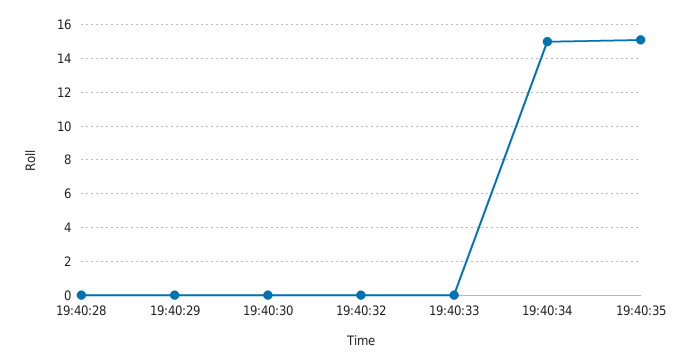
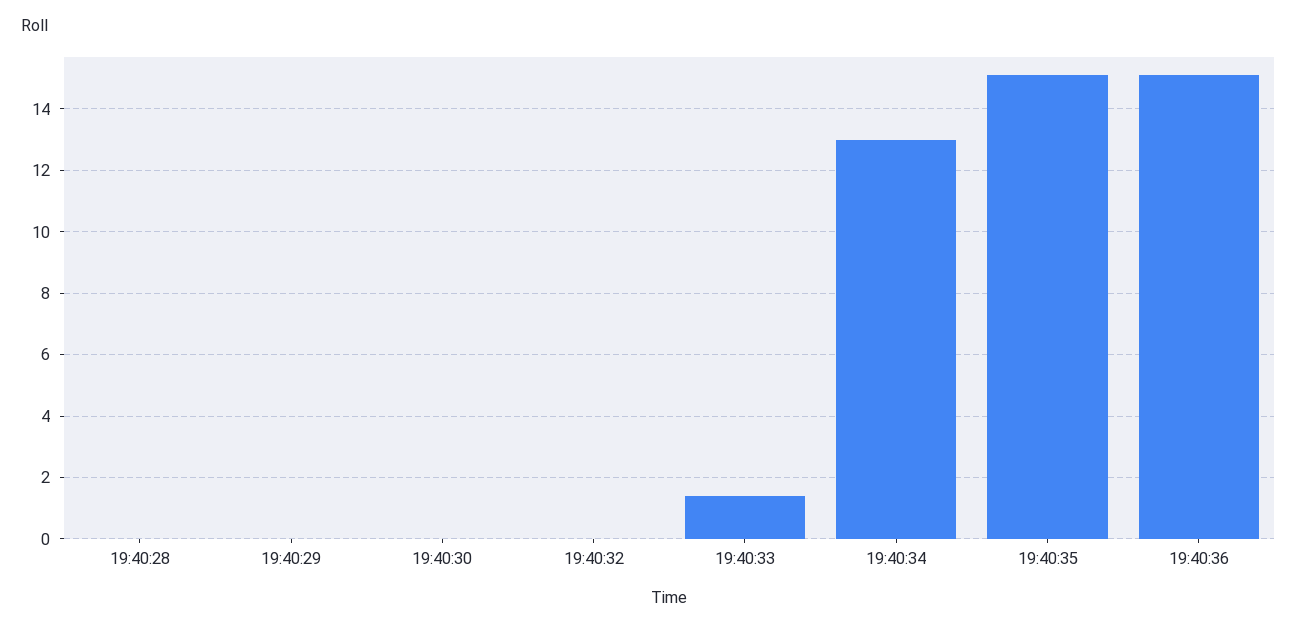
19:40:33: 0 -> 1.5
19:40:34: 15 -> 13
19:40:36: none -> 15

